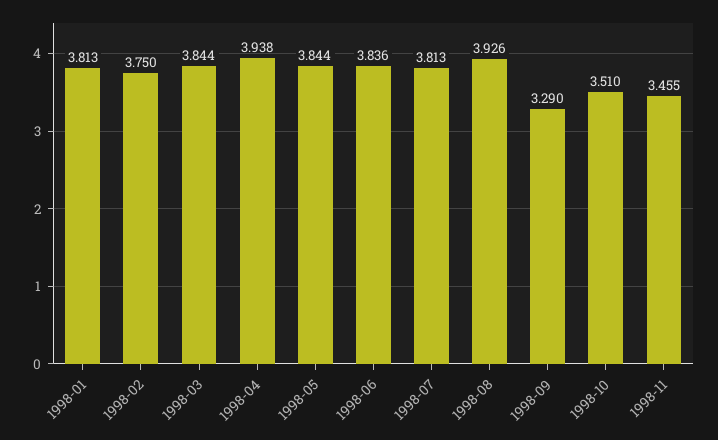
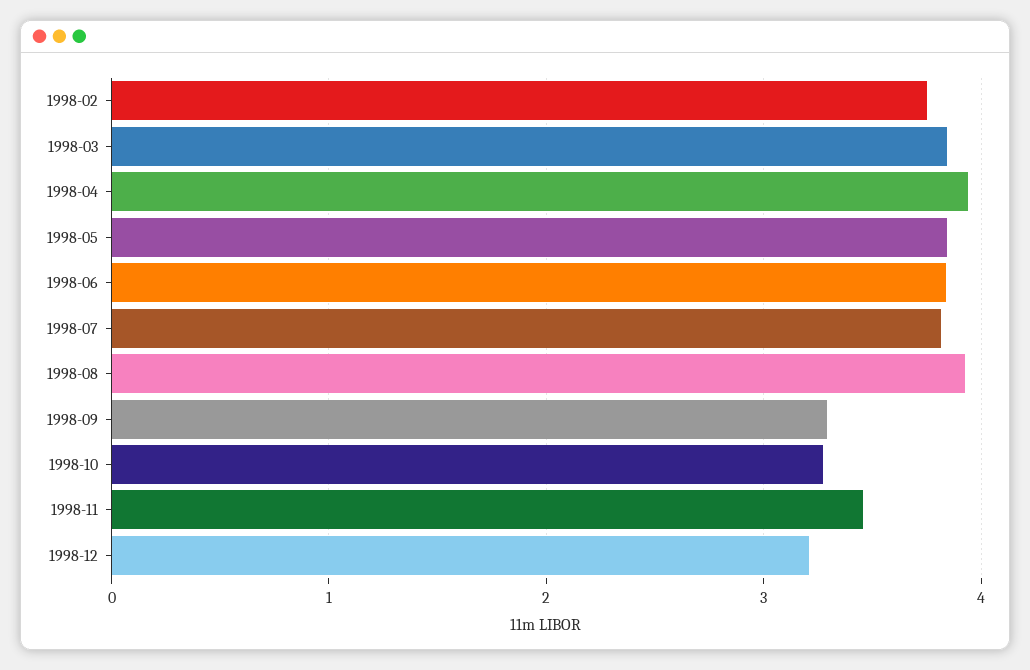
1998-01: 3.813 -> none
1998-10: 3.51 -> 3.3
1998-12: none -> 3.2

